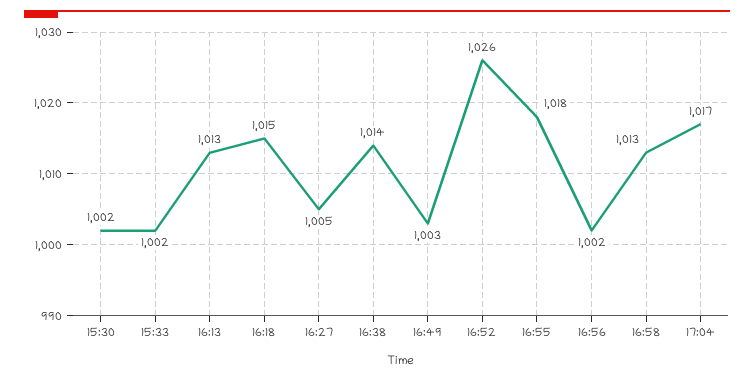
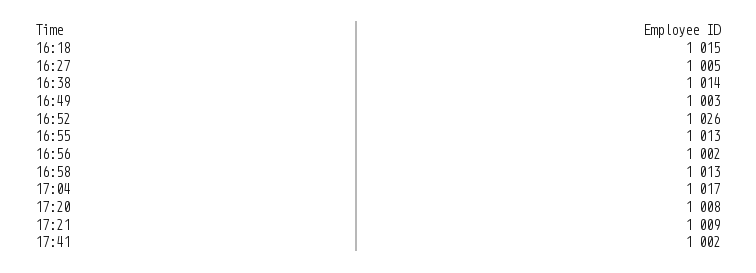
15:30: 1002 -> none
15:33: 1002 -> none
16:13: 1013 -> none
16:55: 1018 -> 1013
17:20: none -> 1008
17:21: none -> 1009
17:41: none -> 1002

